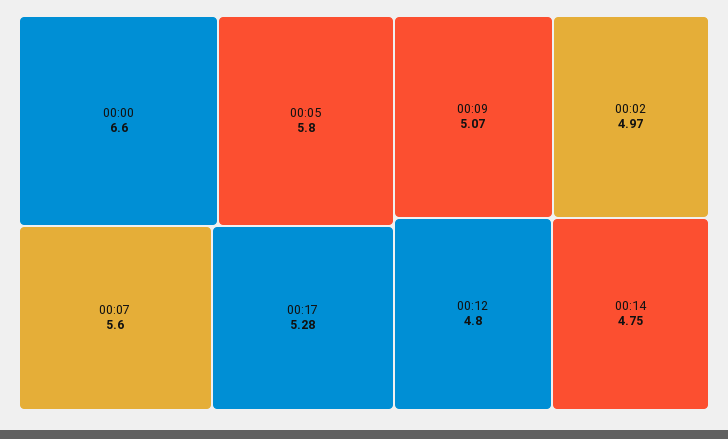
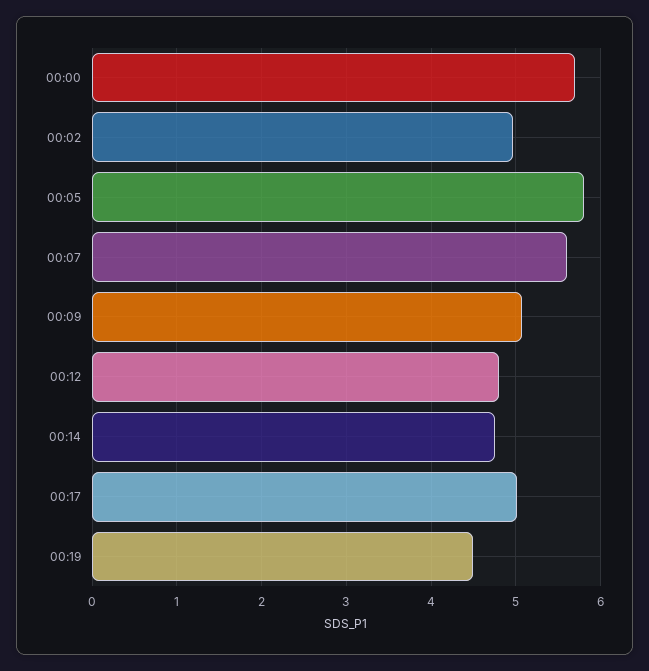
00:00: 6.6 -> 5.7
00:17: 5.28 -> 5
00:19: none -> 4.5

